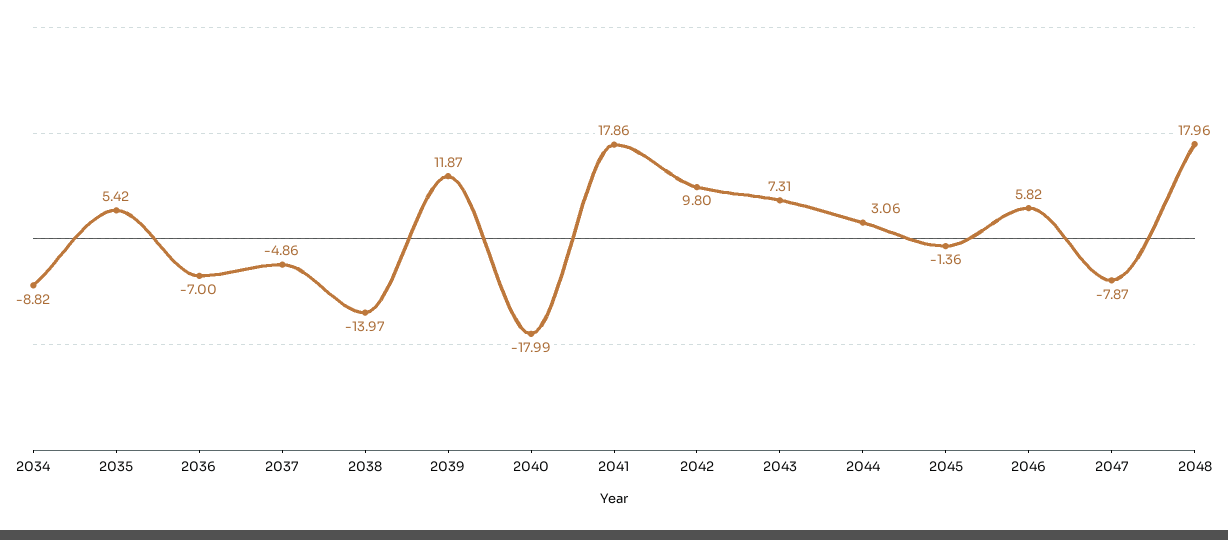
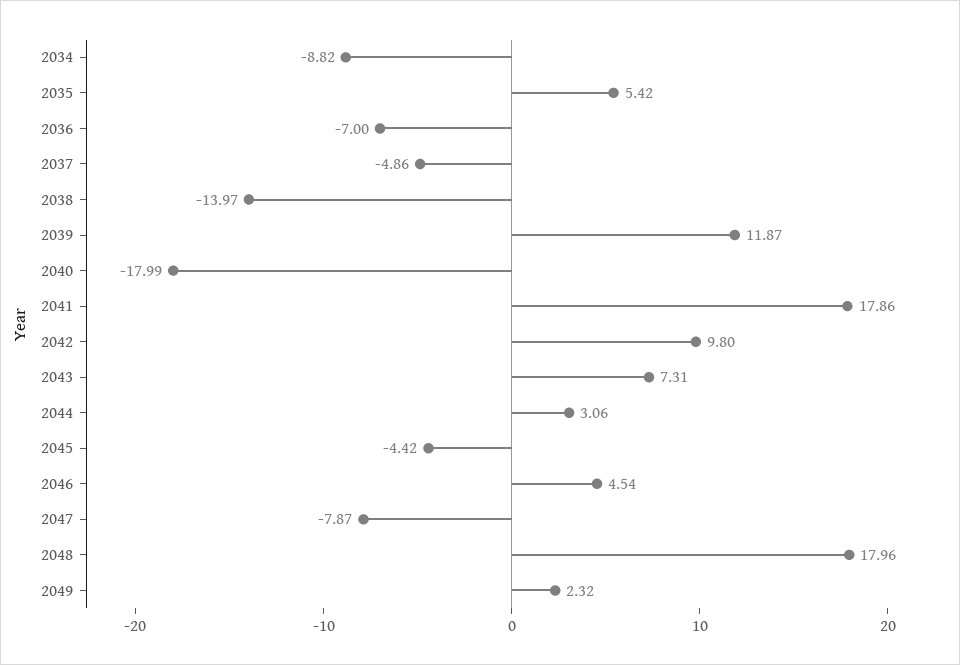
2045: -1.36 -> -4.42
2046: 5.82 -> 4.54
2049: none -> 2.32

